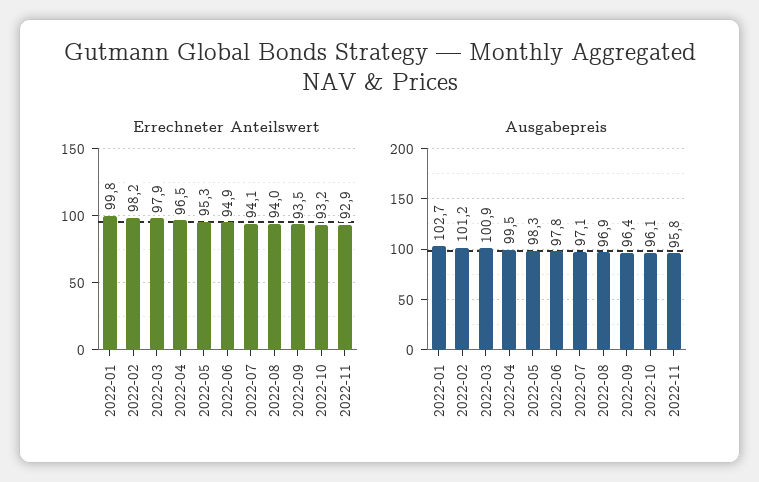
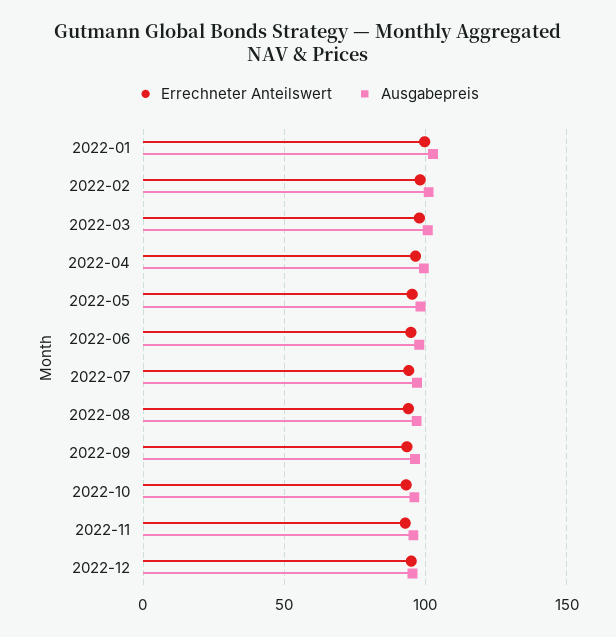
Errechneter Anteilswert, 2022-12: none -> 95
Ausgabepreis, 2022-12: none -> 95

